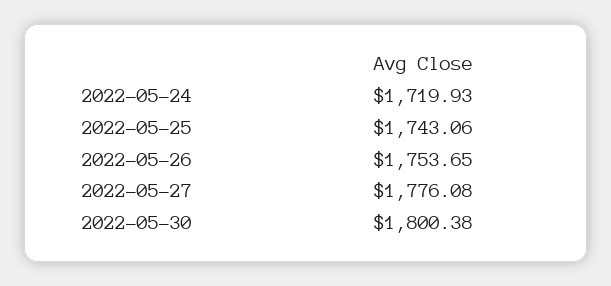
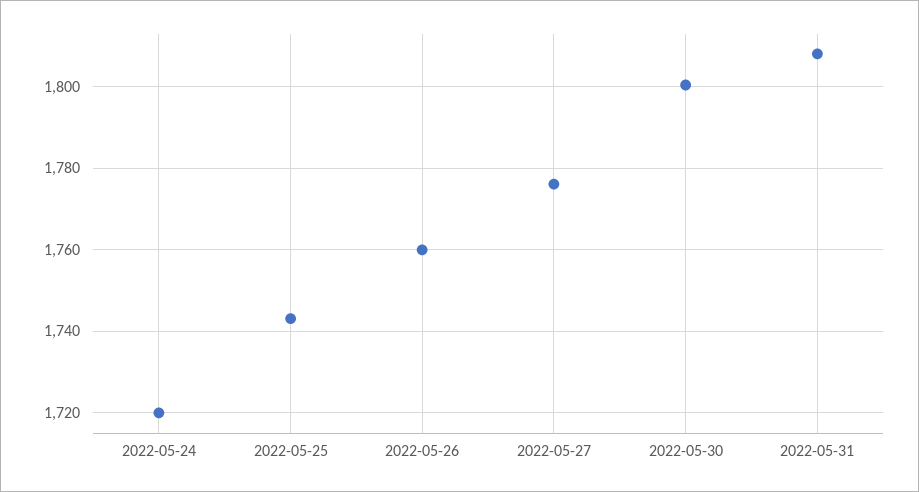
2022-05-26: 1753.65 -> 1760
2022-05-31: none -> 1808

